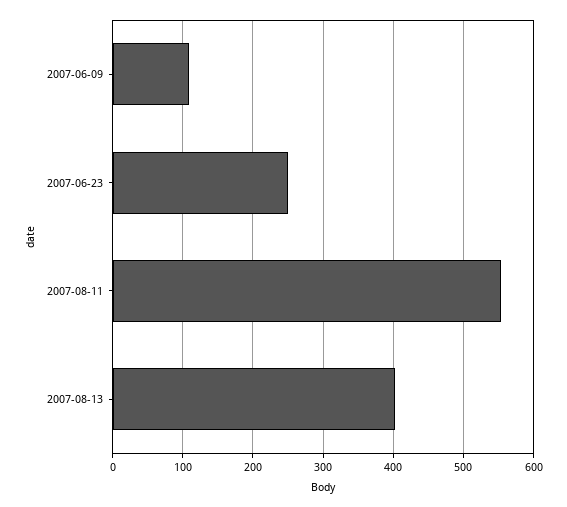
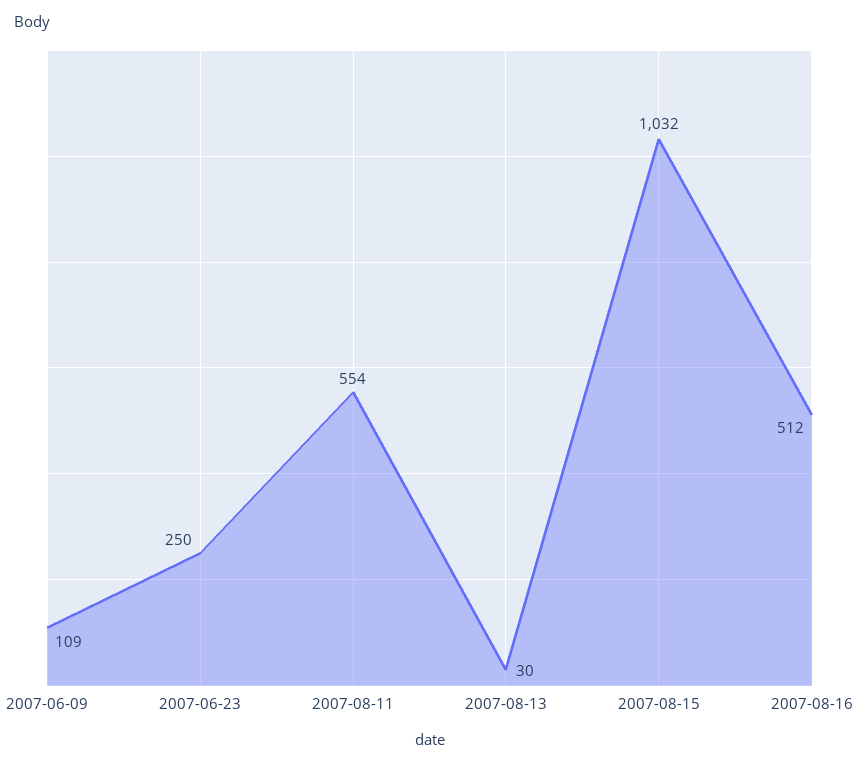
2007-08-13: 400 -> 30
2007-08-15: none -> 1032
2007-08-16: none -> 512

